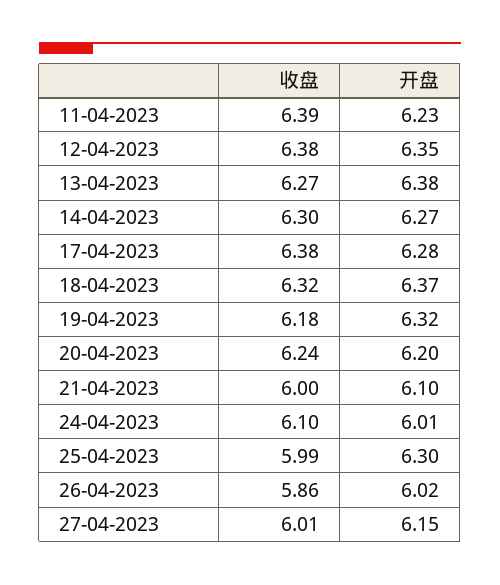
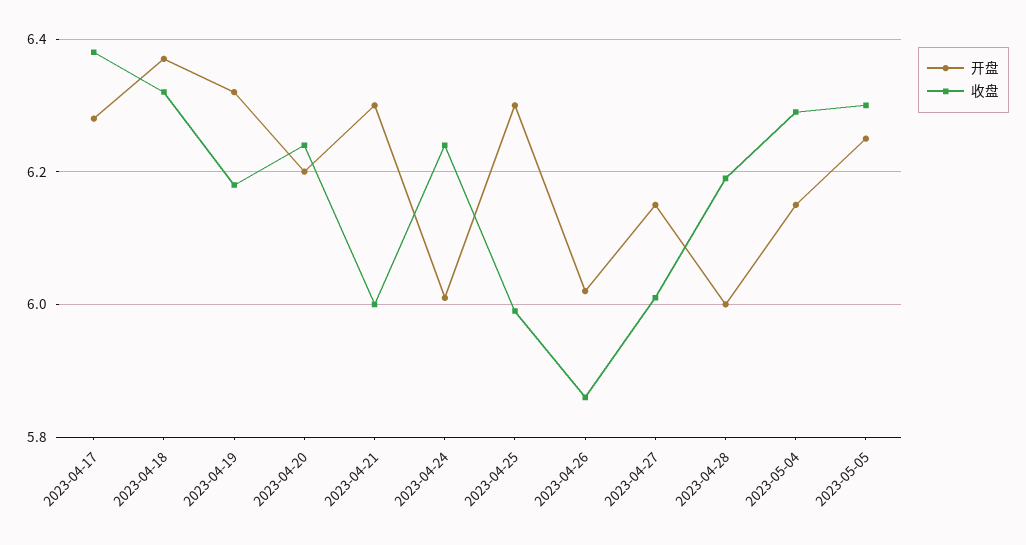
收盘, 11-04-2023: 6.39 -> none
开盘, 11-04-2023: 6.23 -> none
收盘, 12-04-2023: 6.38 -> none
开盘, 12-04-2023: 6.35 -> none
收盘, 13-04-2023: 6.27 -> none
开盘, 13-04-2023: 6.38 -> none
收盘, 14-04-2023: 6.3 -> none
开盘, 14-04-2023: 6.27 -> none
开盘, 21-04-2023: 6.1 -> 6.3
收盘, 24-04-2023: 6.1 -> 6.25
开盘, 2023-04-28: none -> 6
收盘, 2023-04-28: none -> 6.2
开盘, 2023-05-04: none -> 6.15
收盘, 2023-05-04: none -> 6.3
开盘, 2023-05-05: none -> 6.25
收盘, 2023-05-05: none -> 6.3

